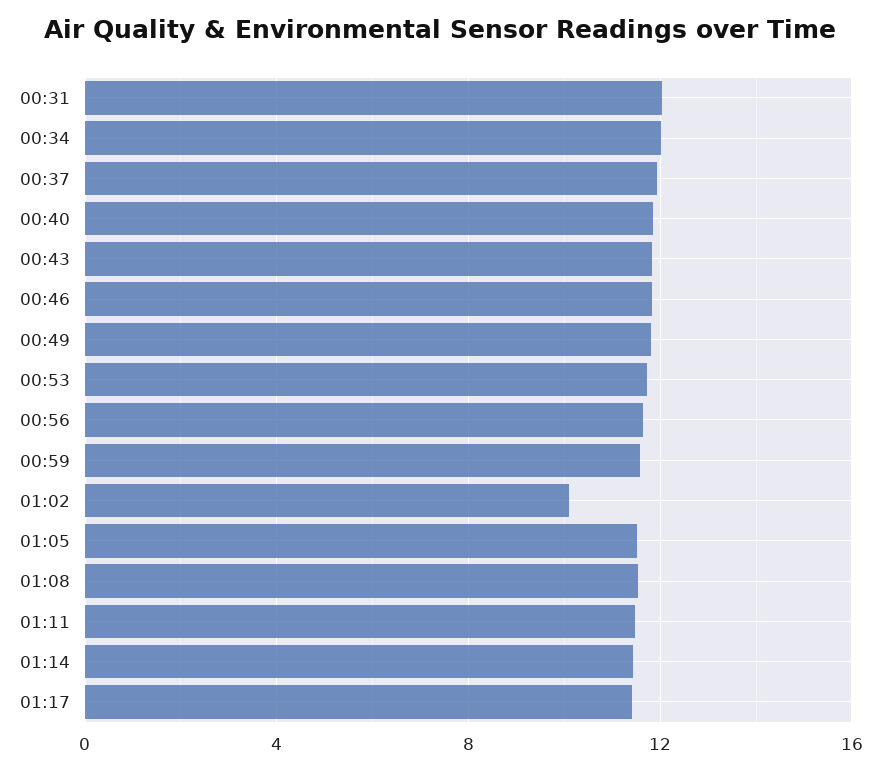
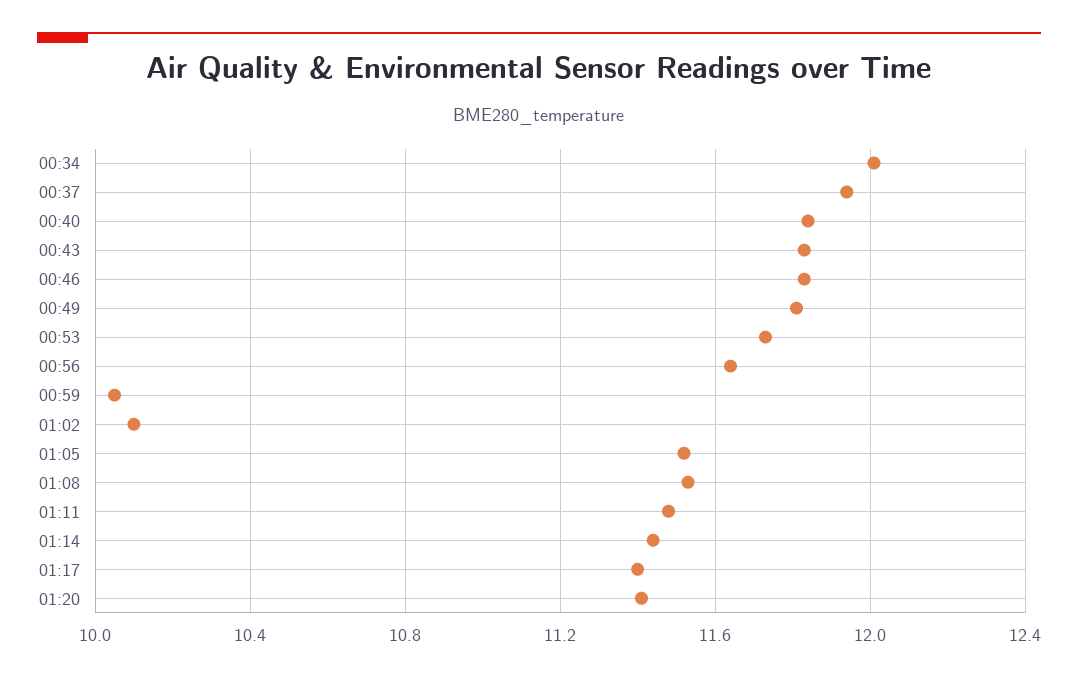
00:31: 12 -> none
00:59: 11.5 -> 10.05
01:20: none -> 11.4

